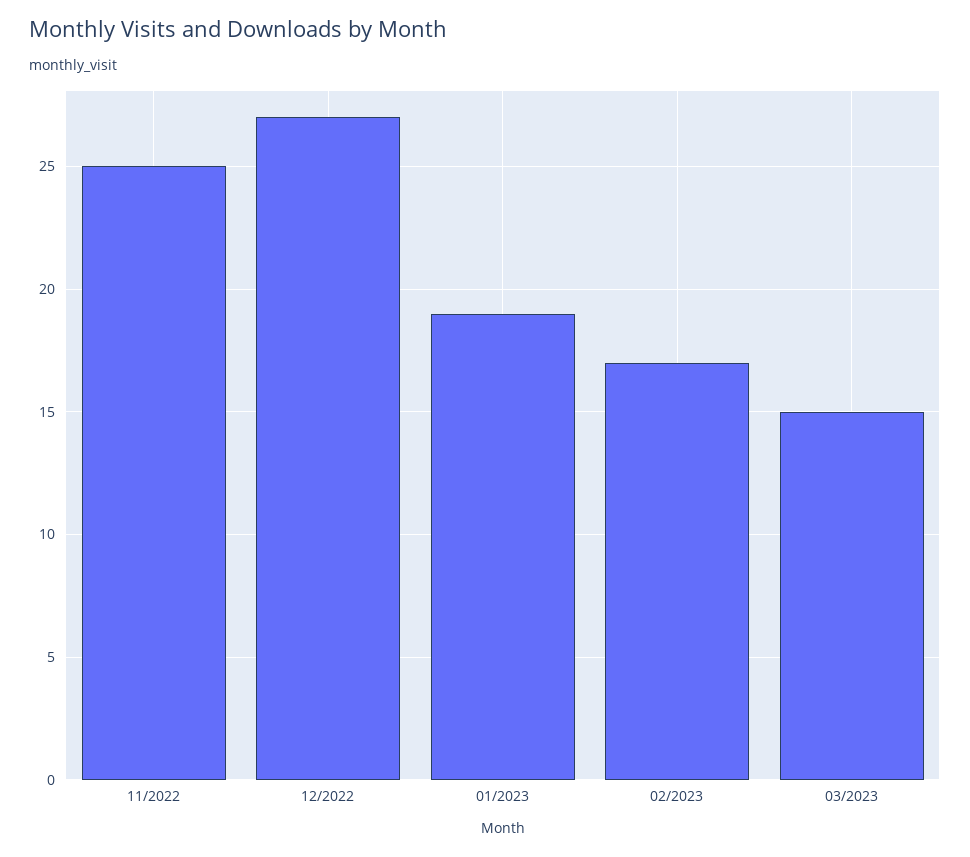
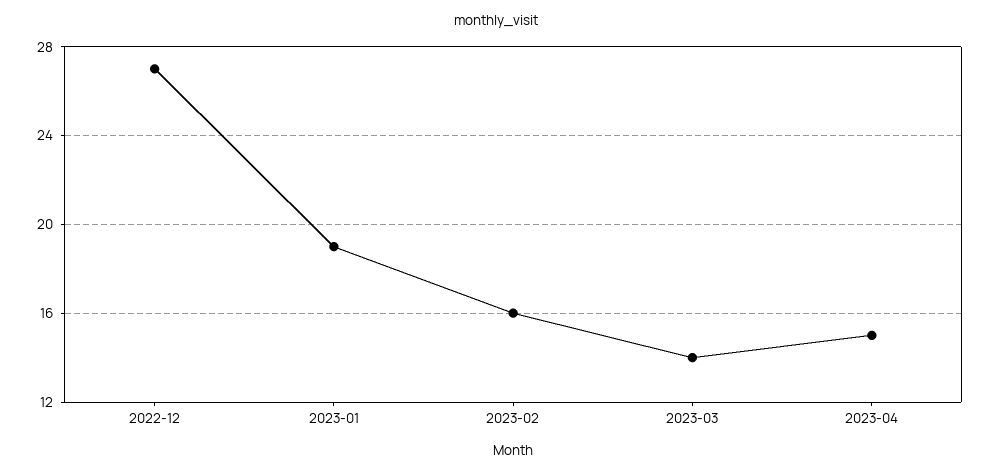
11/2022: 25 -> none
02/2023: 17 -> 16
03/2023: 15 -> 14
2023-04: none -> 15

